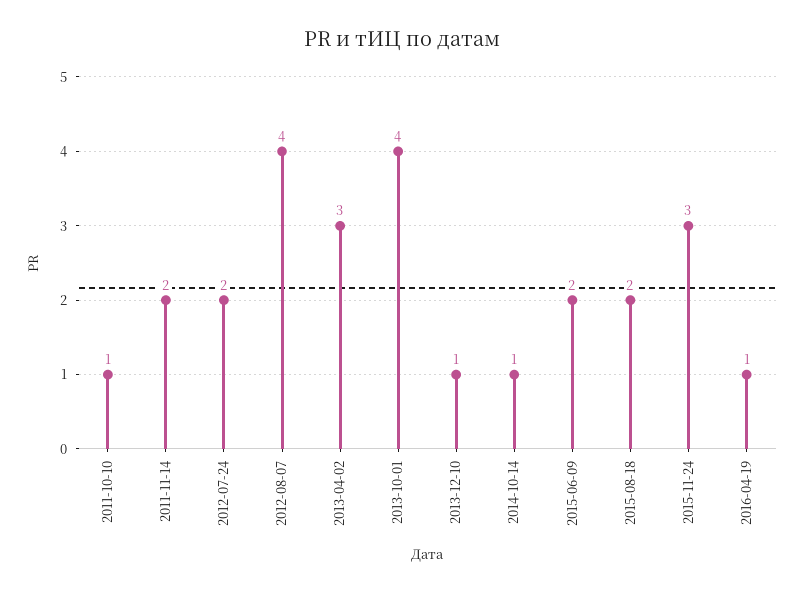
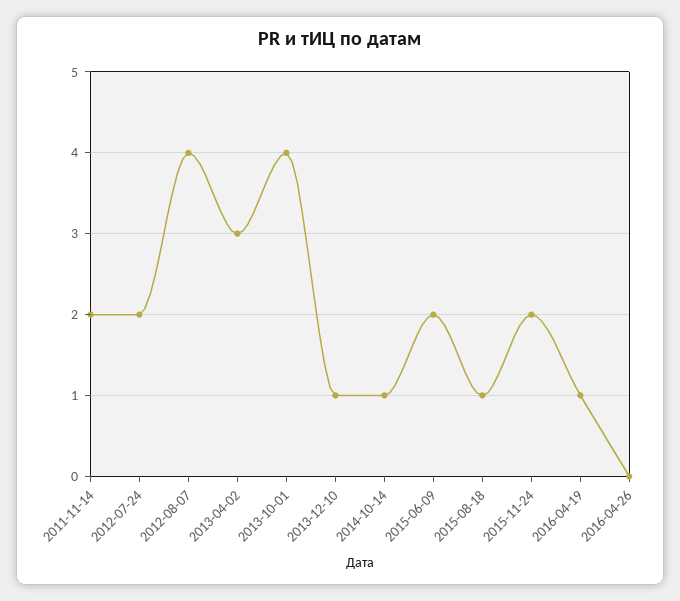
2011-10-10: 1 -> none
2015-08-18: 2 -> 1
2015-11-24: 3 -> 2
2016-04-26: none -> 0

